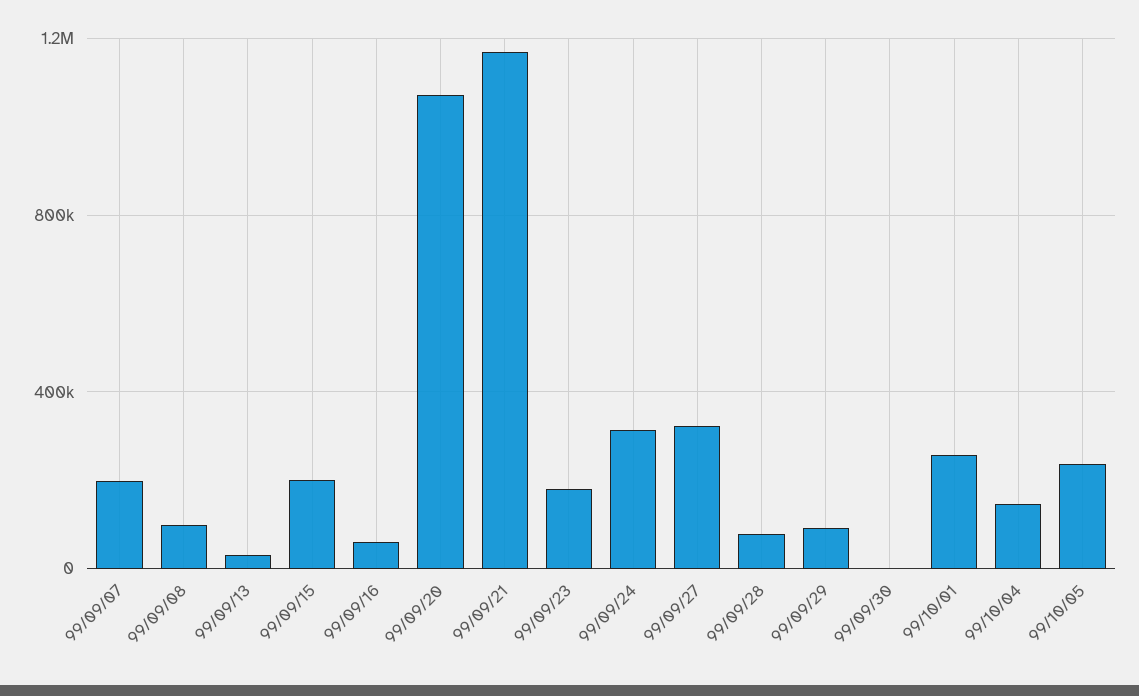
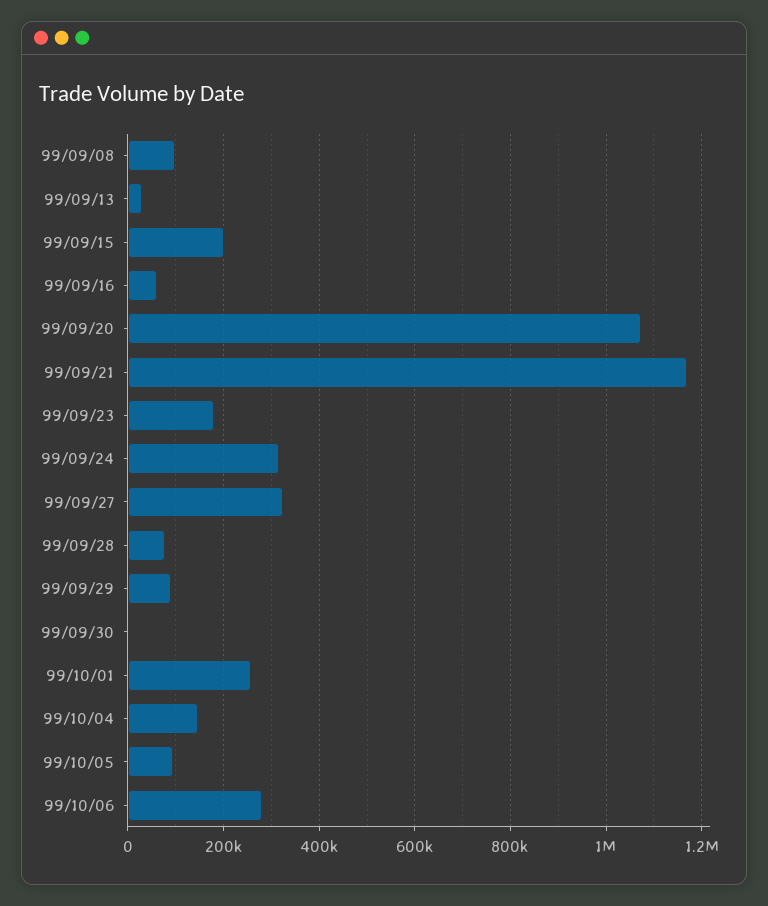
99/09/07: 200000 -> none
99/10/05: 250000 -> 100000
99/10/06: none -> 280000

